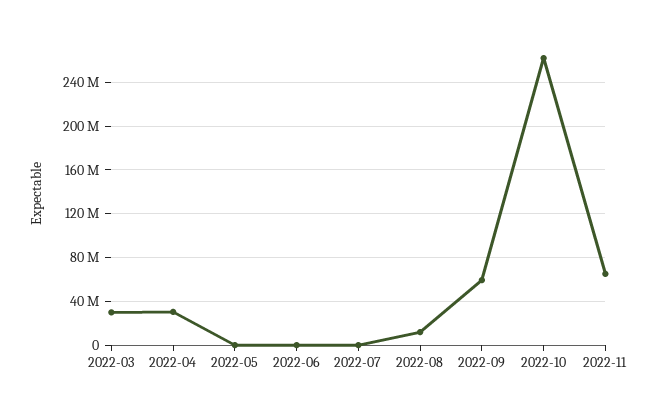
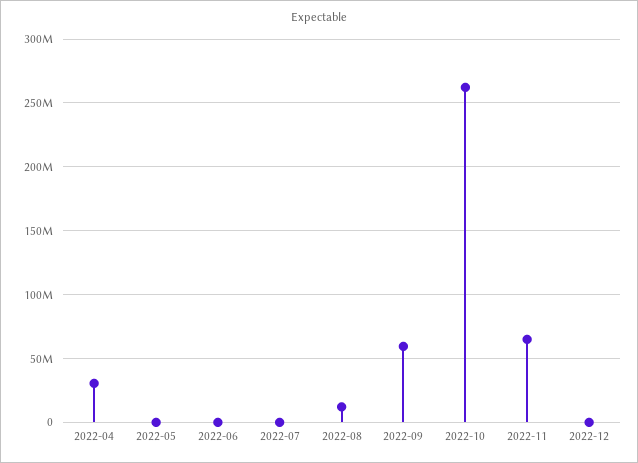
2022-03: 30000000 -> none
2022-12: none -> 0

